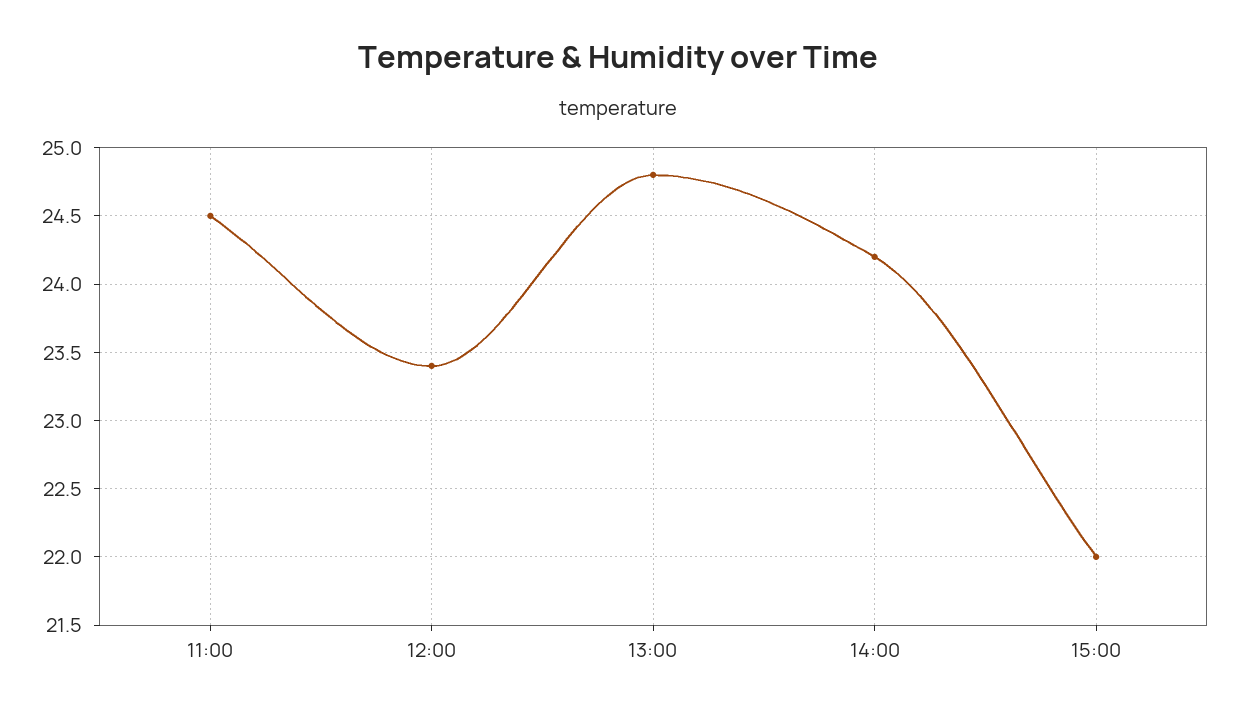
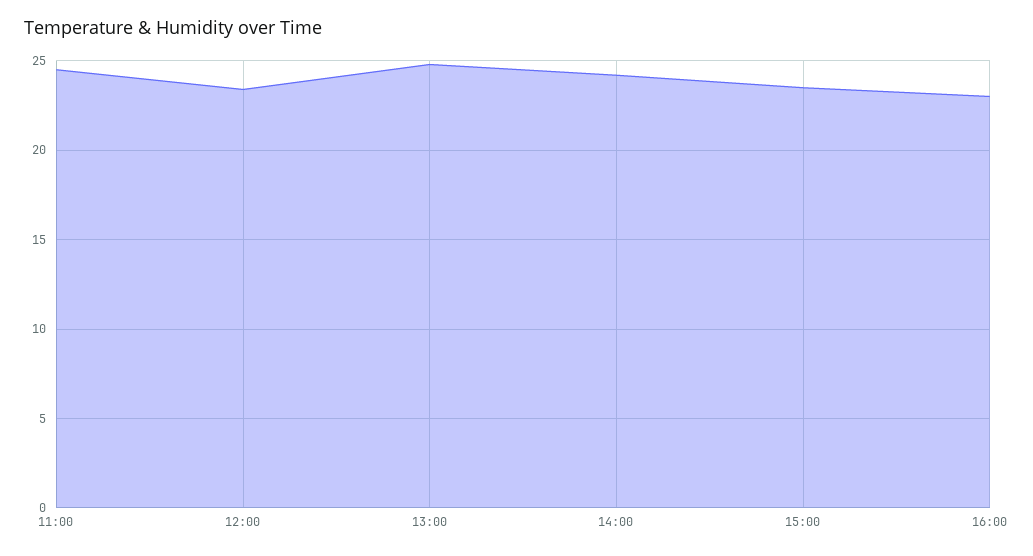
15:00: 22 -> 23.5
16:00: none -> 23

